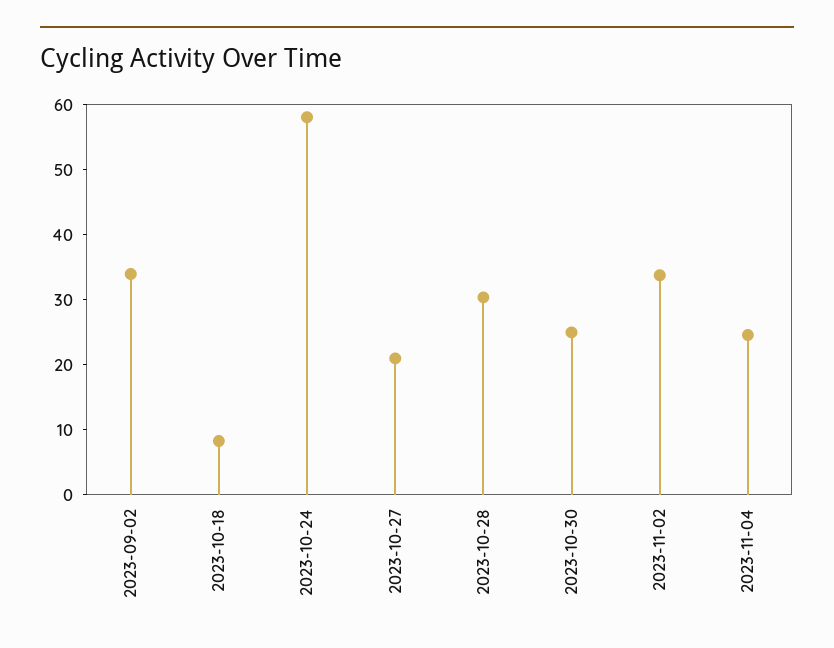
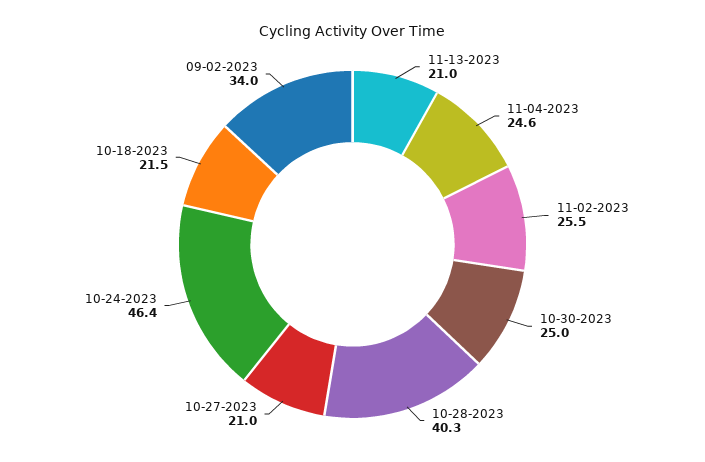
2023-10-18: 8 -> 21.5
2023-10-24: 58 -> 46.4
2023-10-28: 30 -> 40.3
2023-11-02: 34 -> 25.5
11-13-2023: none -> 21

